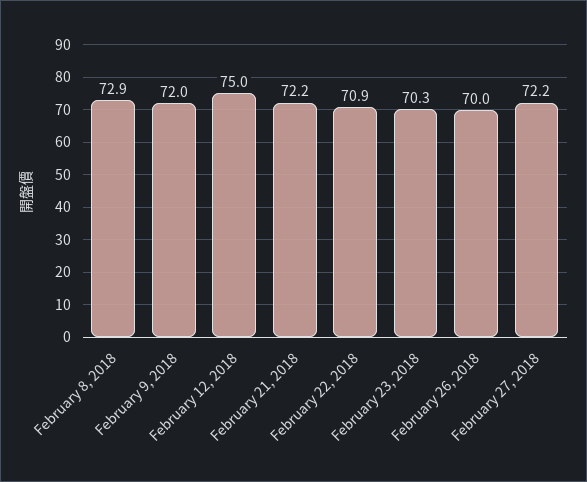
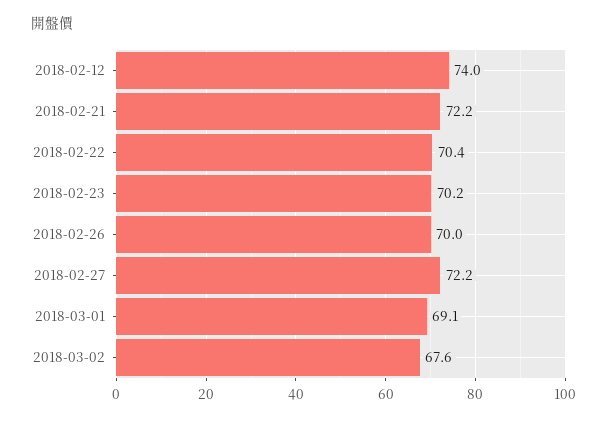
February 8, 2018: 72.9 -> none
February 9, 2018: 72 -> none
February 12, 2018: 75 -> 74
February 22, 2018: 70.9 -> 70.4
February 23, 2018: 70.3 -> 70.2
2018-03-01: none -> 69.1
2018-03-02: none -> 67.6

